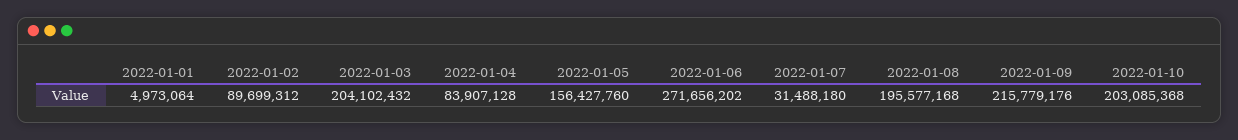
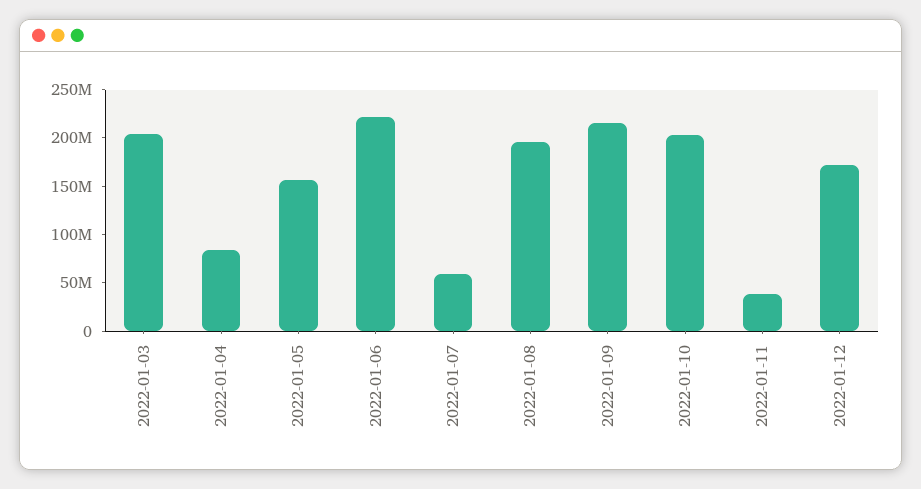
2022-01-01: 4973064 -> none
2022-01-02: 89699312 -> none
2022-01-06: 271656202 -> 220000000
2022-01-07: 31488180 -> 60000000
2022-01-11: none -> 40000000
2022-01-12: none -> 170000000

